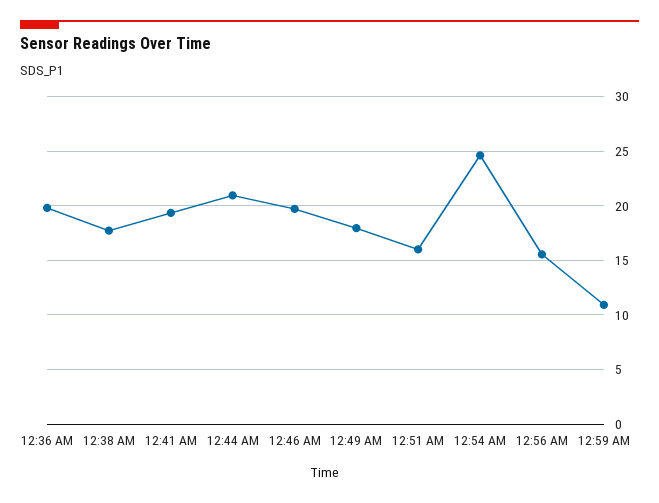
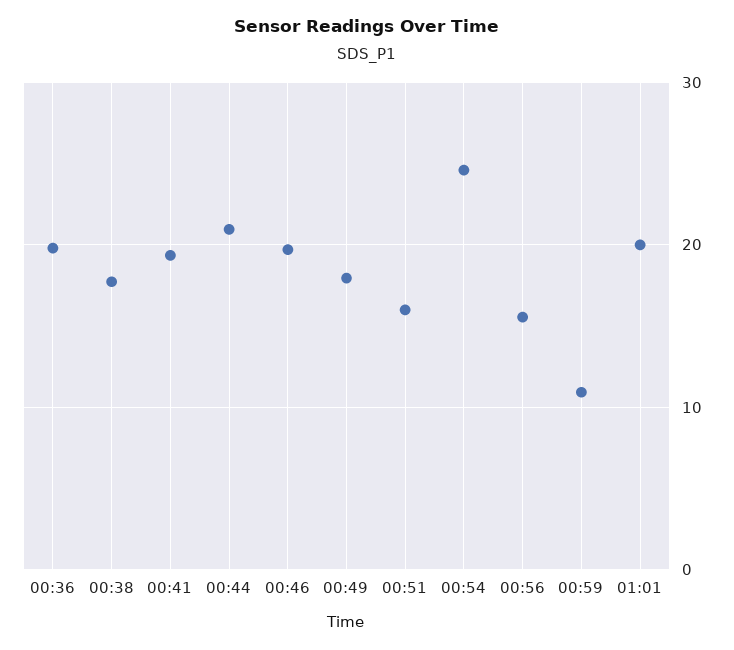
01:01: none -> 20

